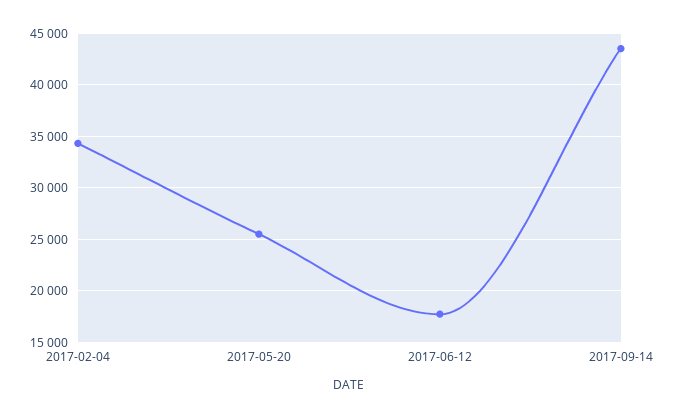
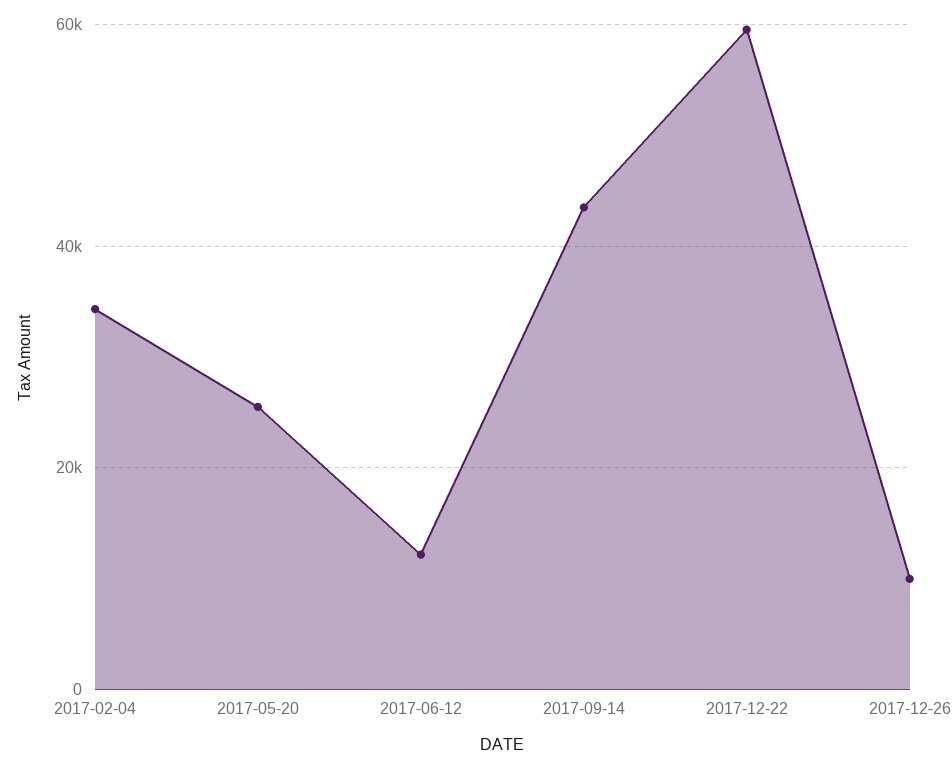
2017-06-12: 18000 -> 12000
2017-12-22: none -> 60000
2017-12-26: none -> 10000

